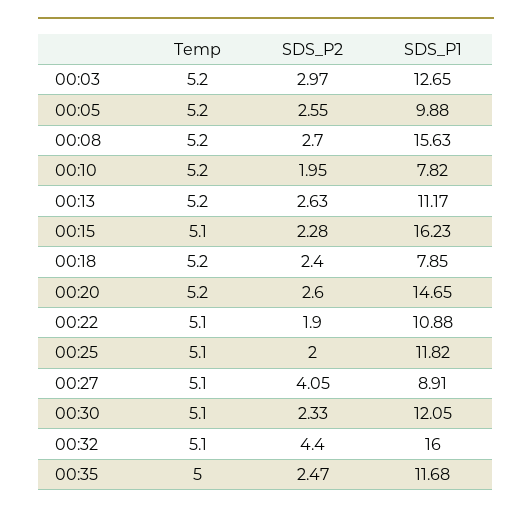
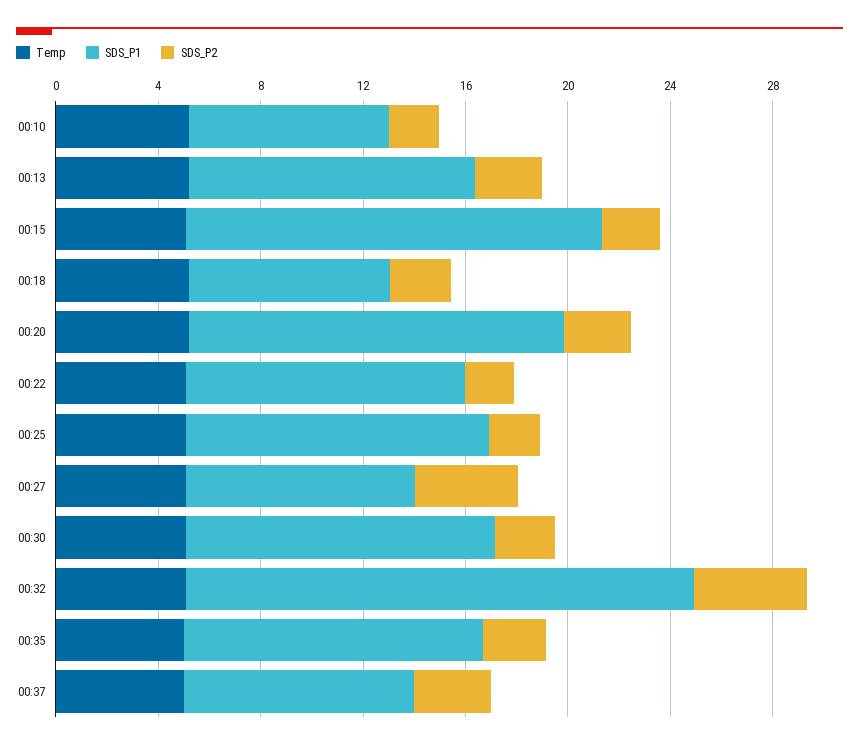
Temp, 00:03: 5.2 -> none
SDS_P2, 00:03: 2.97 -> none
SDS_P1, 00:03: 12.65 -> none
Temp, 00:05: 5.2 -> none
SDS_P2, 00:05: 2.55 -> none
SDS_P1, 00:05: 9.88 -> none
Temp, 00:08: 5.2 -> none
SDS_P2, 00:08: 2.7 -> none
SDS_P1, 00:08: 15.63 -> none
SDS_P1, 00:32: 16 -> 20
Temp, 00:37: none -> 5
SDS_P1, 00:37: none -> 9
SDS_P2, 00:37: none -> 3

